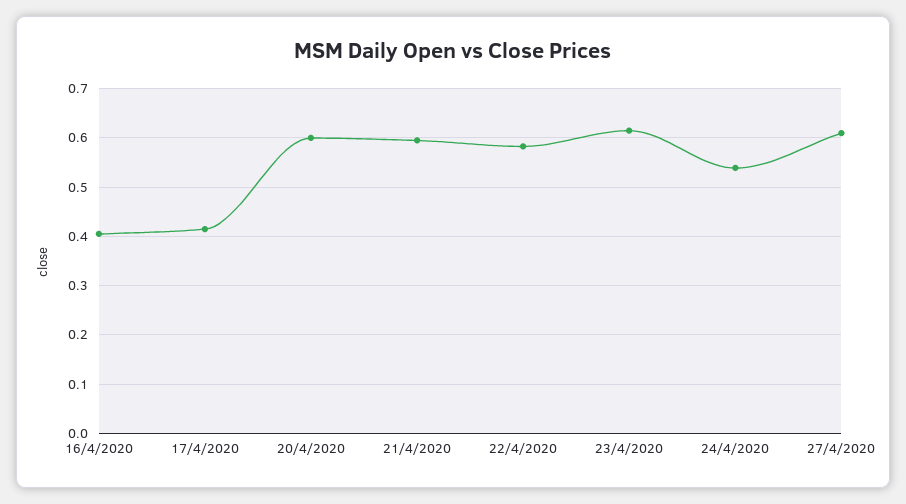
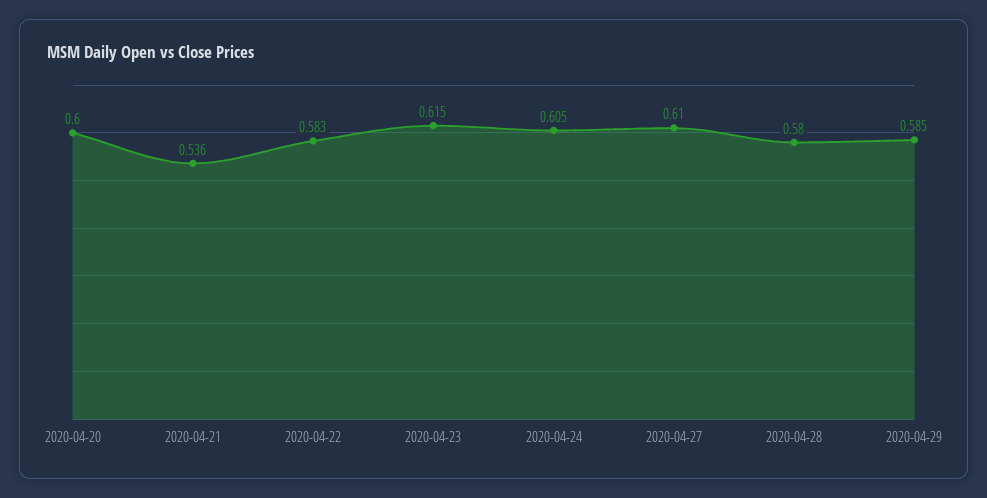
16/4/2020: 0.4 -> none
17/4/2020: 0.42 -> none
21/4/2020: 0.6 -> 0.536
24/4/2020: 0.54 -> 0.605
2020-04-28: none -> 0.58
2020-04-29: none -> 0.585

